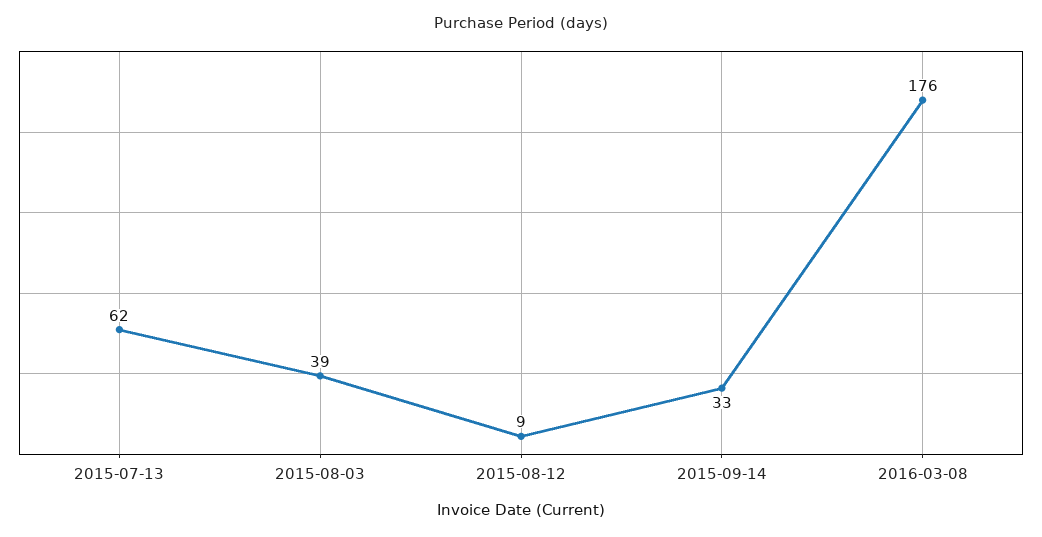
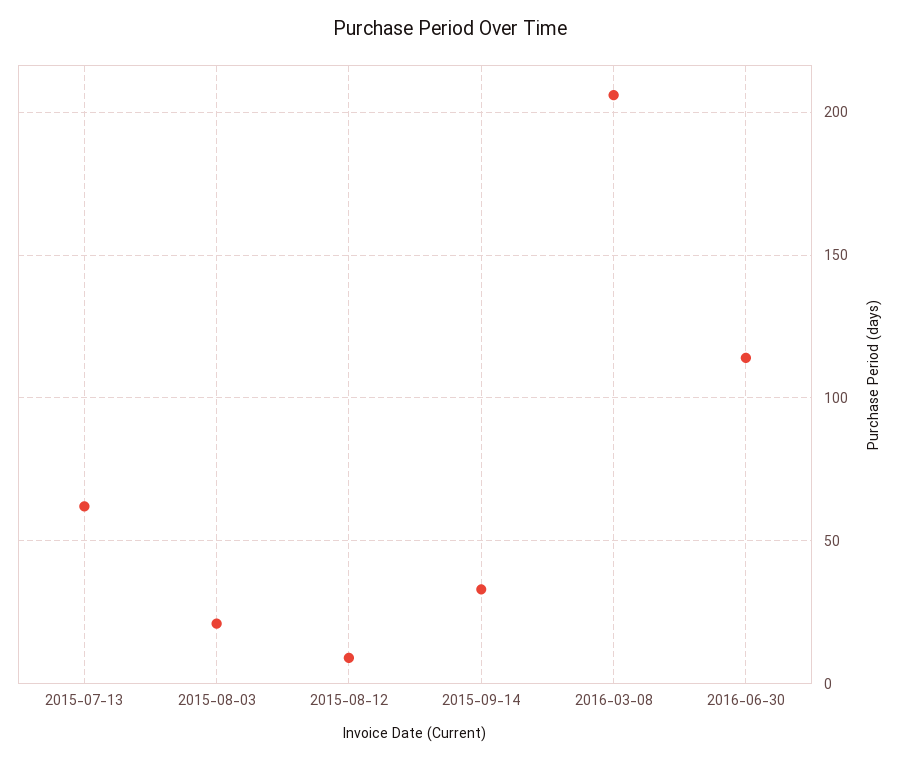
2015-08-03: 39 -> 20
2016-03-08: 176 -> 205
2016-06-30: none -> 115

